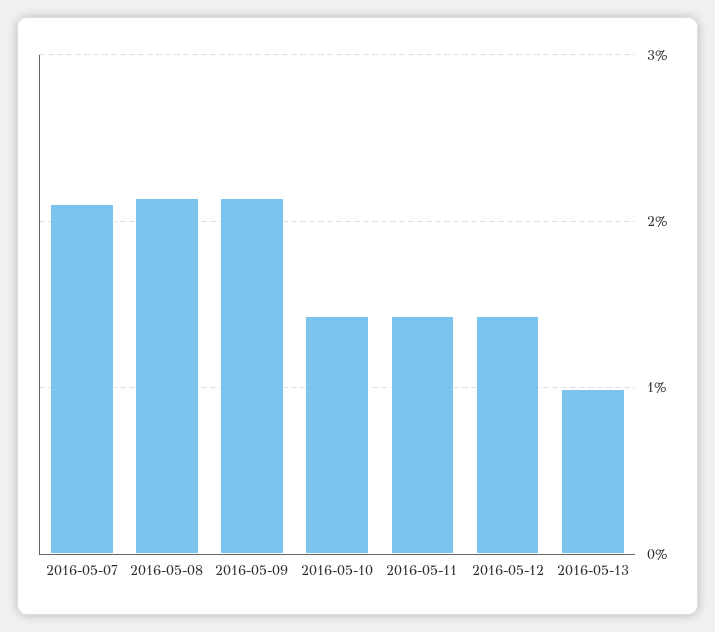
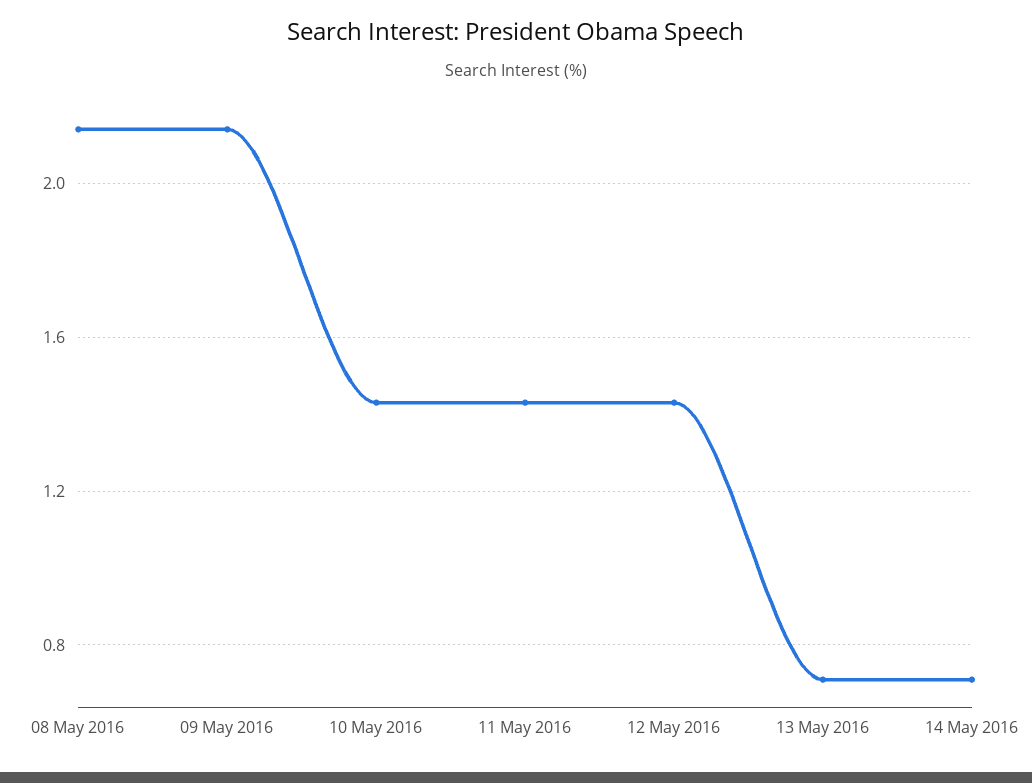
2016-05-07: 2.1 -> none
2016-05-13: 1 -> 0.7
14 May 2016: none -> 0.7

